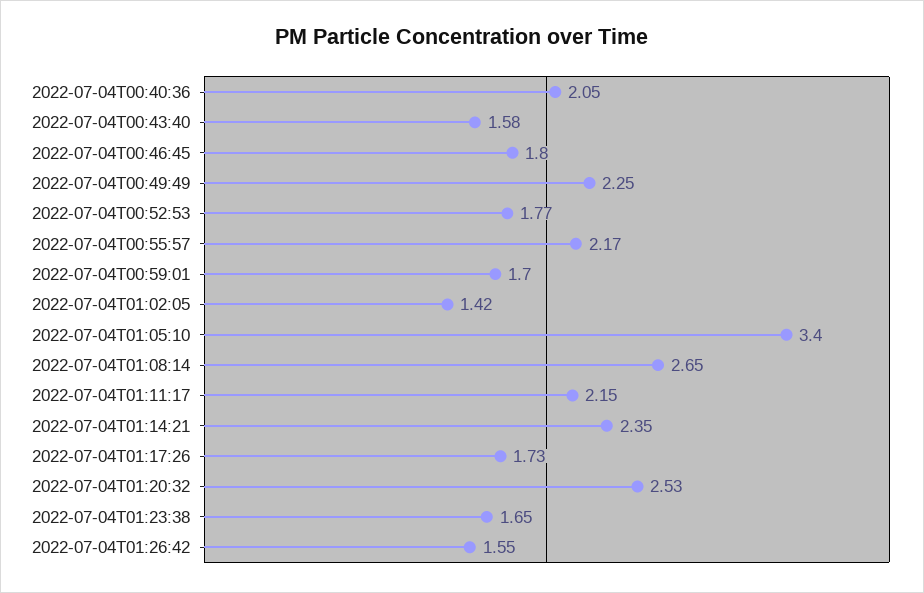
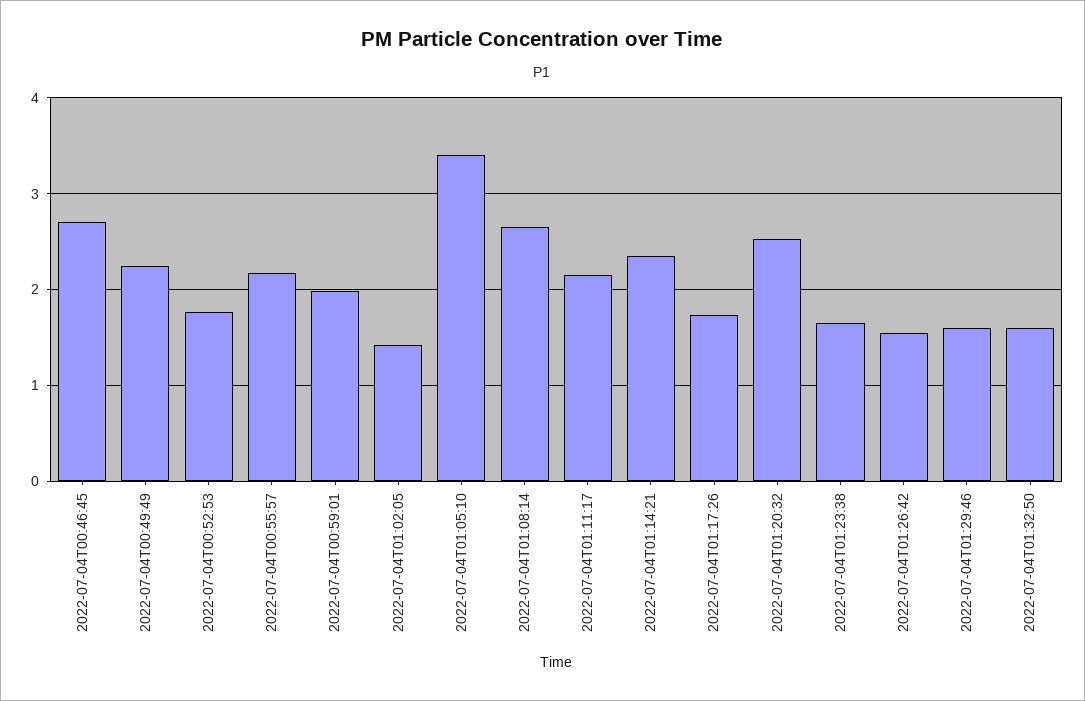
2022-07-04T00:40:36: 2.05 -> none
2022-07-04T00:43:40: 1.58 -> none
2022-07-04T00:46:45: 1.8 -> 2.7
2022-07-04T00:59:01: 1.7 -> 2
2022-07-04T01:29:46: none -> 1.6
2022-07-04T01:32:50: none -> 1.6

